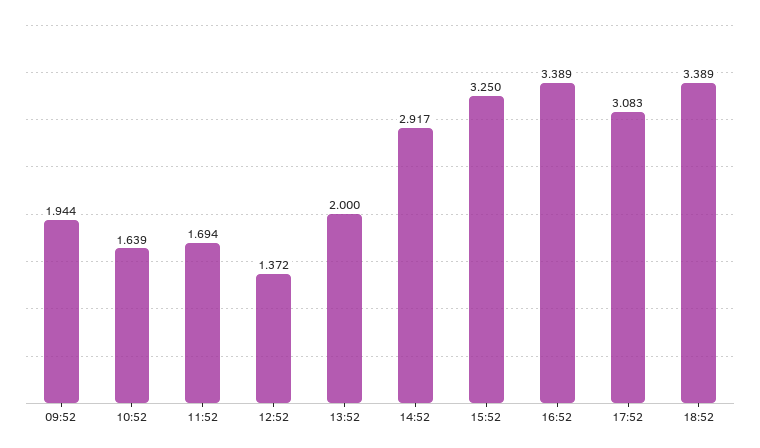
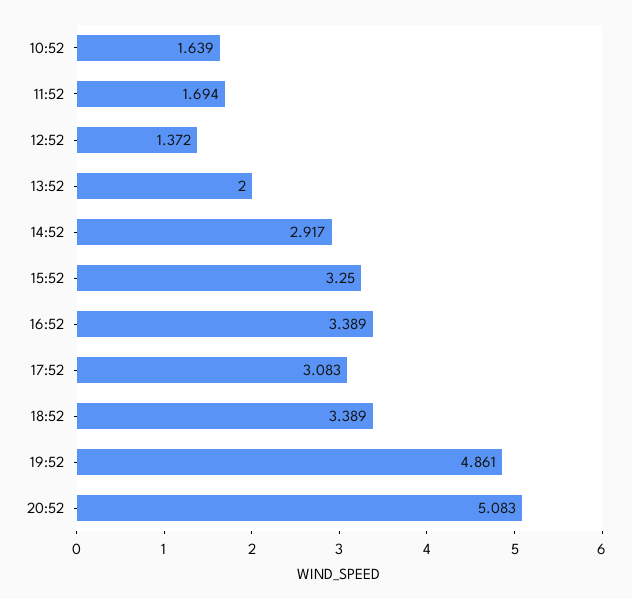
09:52: 1.944 -> none
19:52: none -> 4.861
20:52: none -> 5.083

